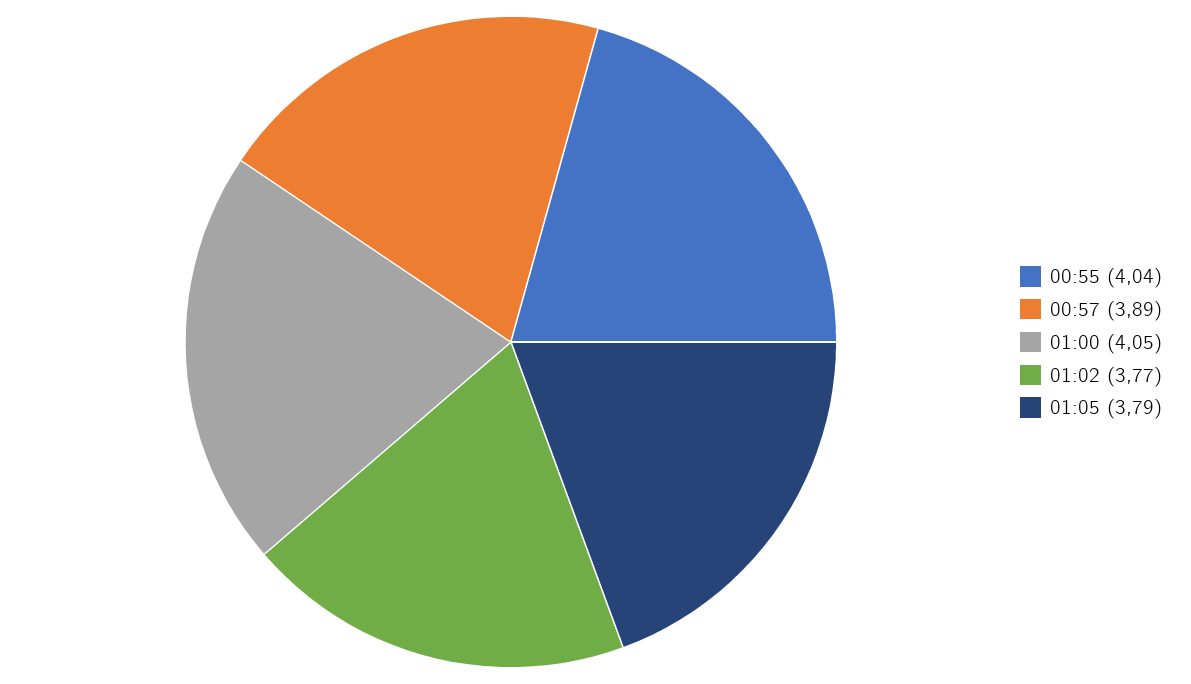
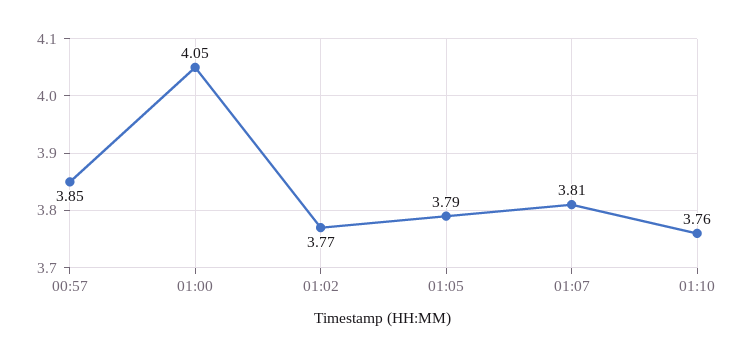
00:55: 4.04 -> none
00:57: 3.89 -> 3.85
01:07: none -> 3.81
01:10: none -> 3.76

